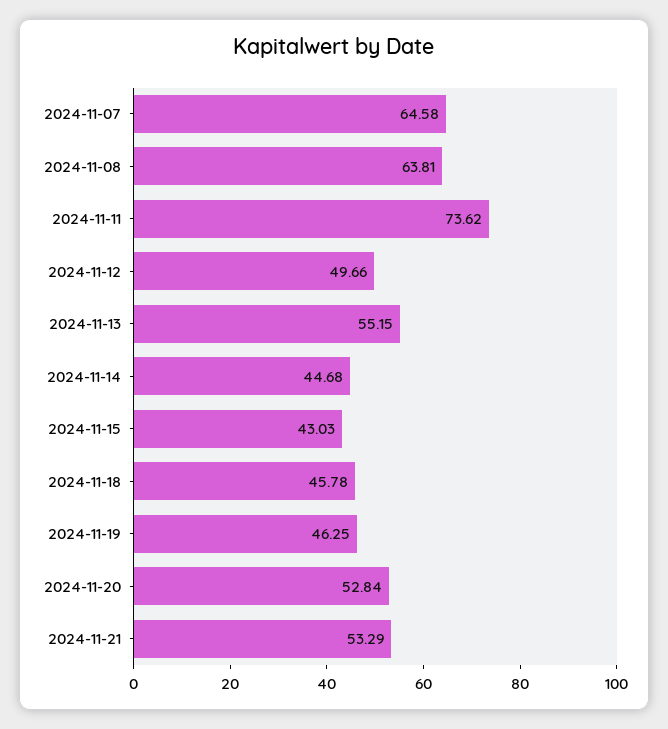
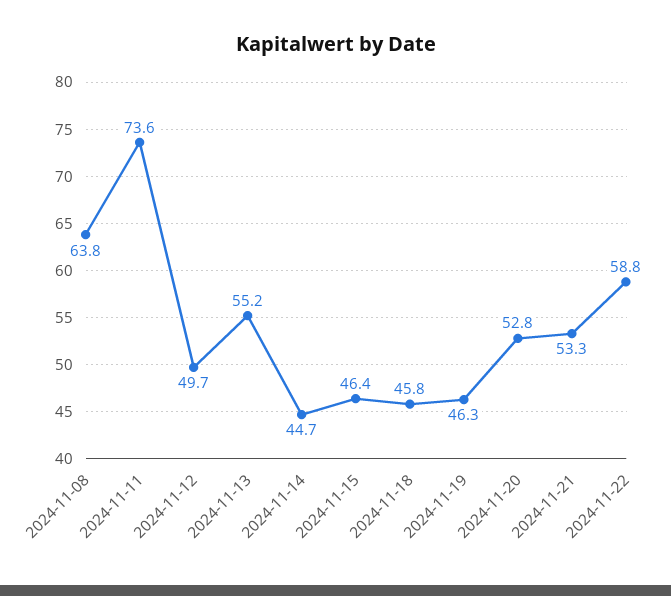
2024-11-07: 64.58 -> none
2024-11-15: 43.03 -> 46.4
2024-11-22: none -> 58.8

